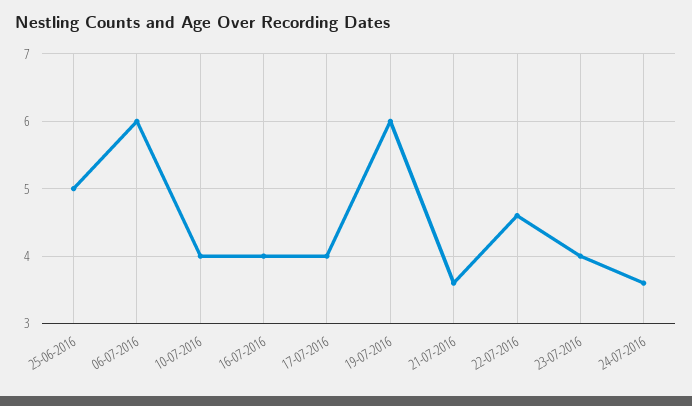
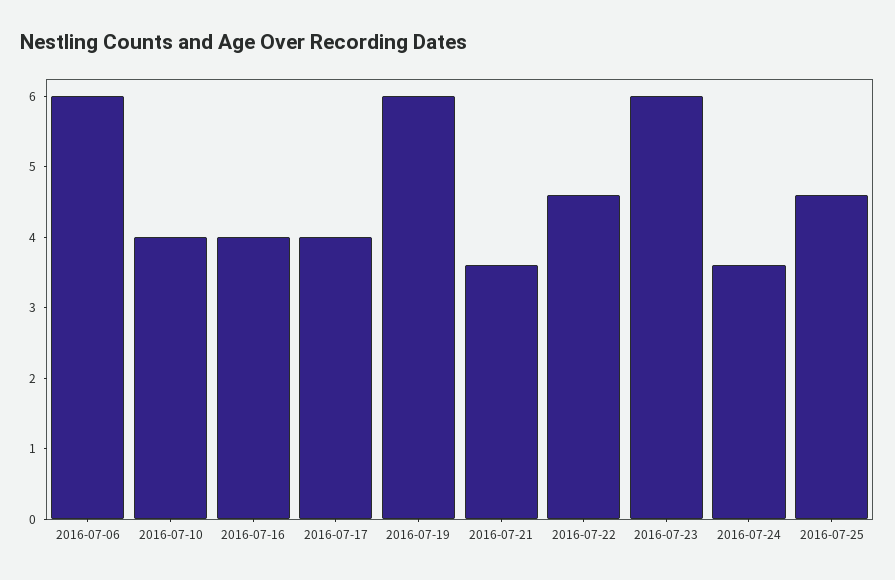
25-06-2016: 5 -> none
23-07-2016: 4 -> 6
2016-07-25: none -> 4.5

